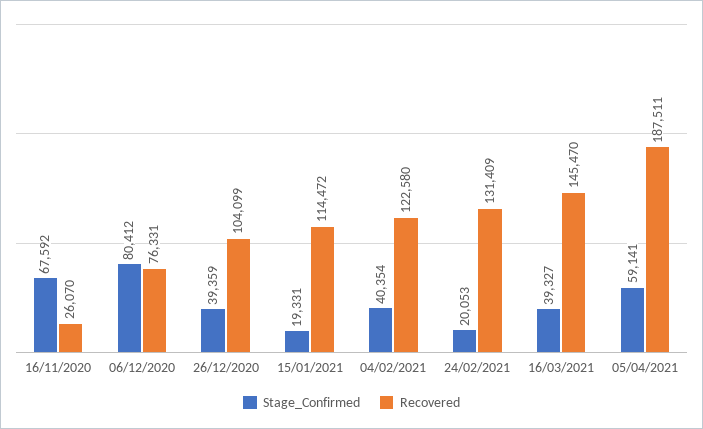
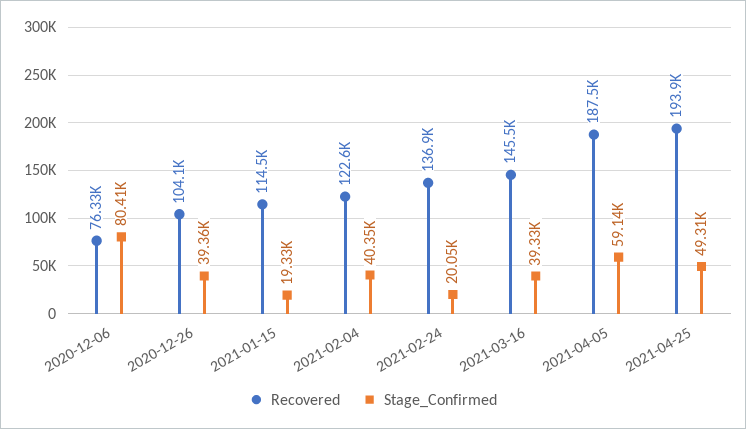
Stage_Confirmed, 16/11/2020: 67592 -> none
Recovered, 16/11/2020: 26070 -> none
Recovered, 24/02/2021: 131409 -> 136900
Recovered, 2021-04-25: none -> 193900
Stage_Confirmed, 2021-04-25: none -> 49310

